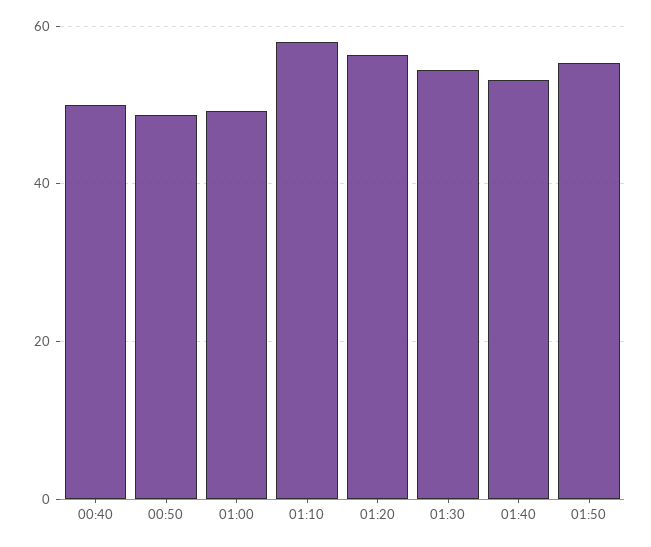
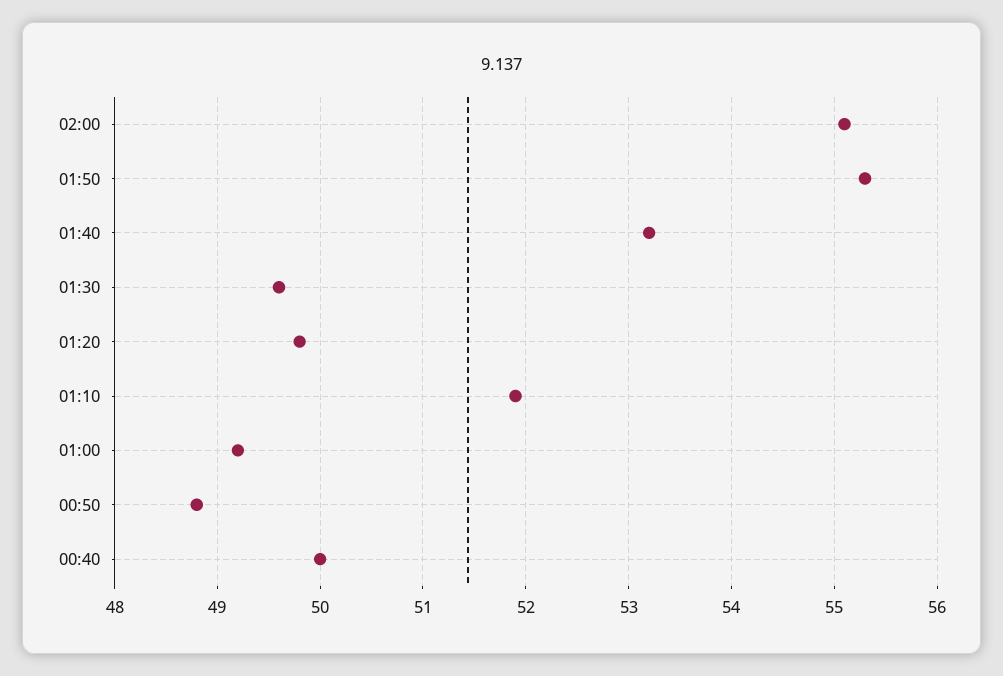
01:10: 58 -> 51.9
01:20: 56 -> 49.8
01:30: 54 -> 49.6
02:00: none -> 55.1

